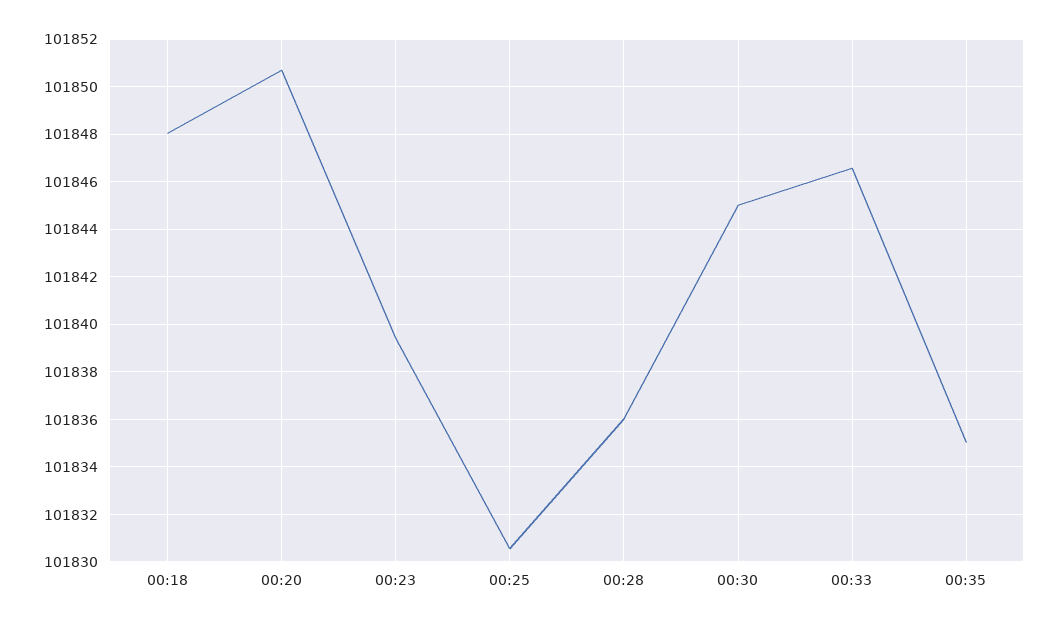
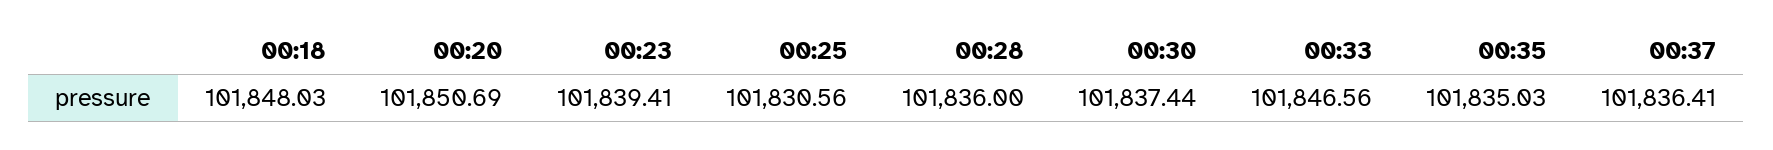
00:30: 101845 -> 101837.44
00:37: none -> 101836.41

